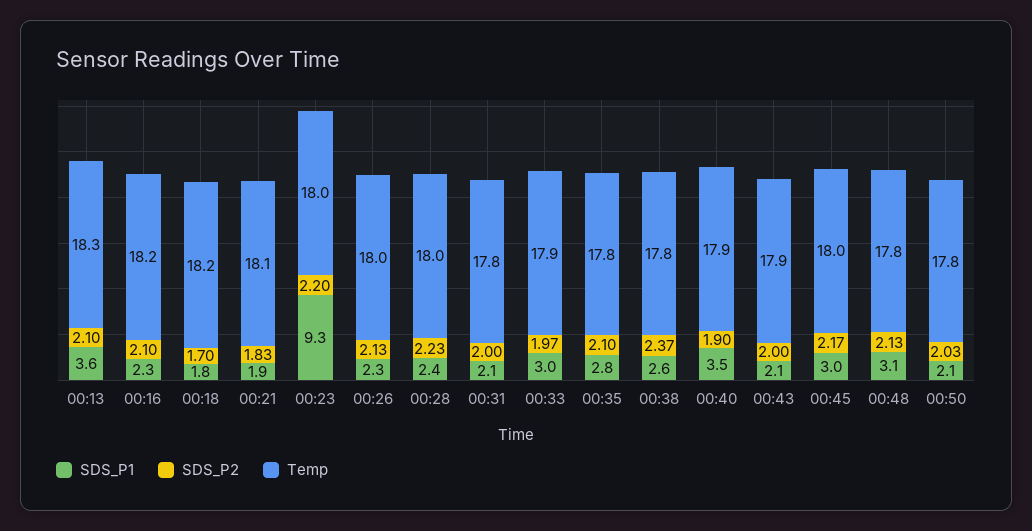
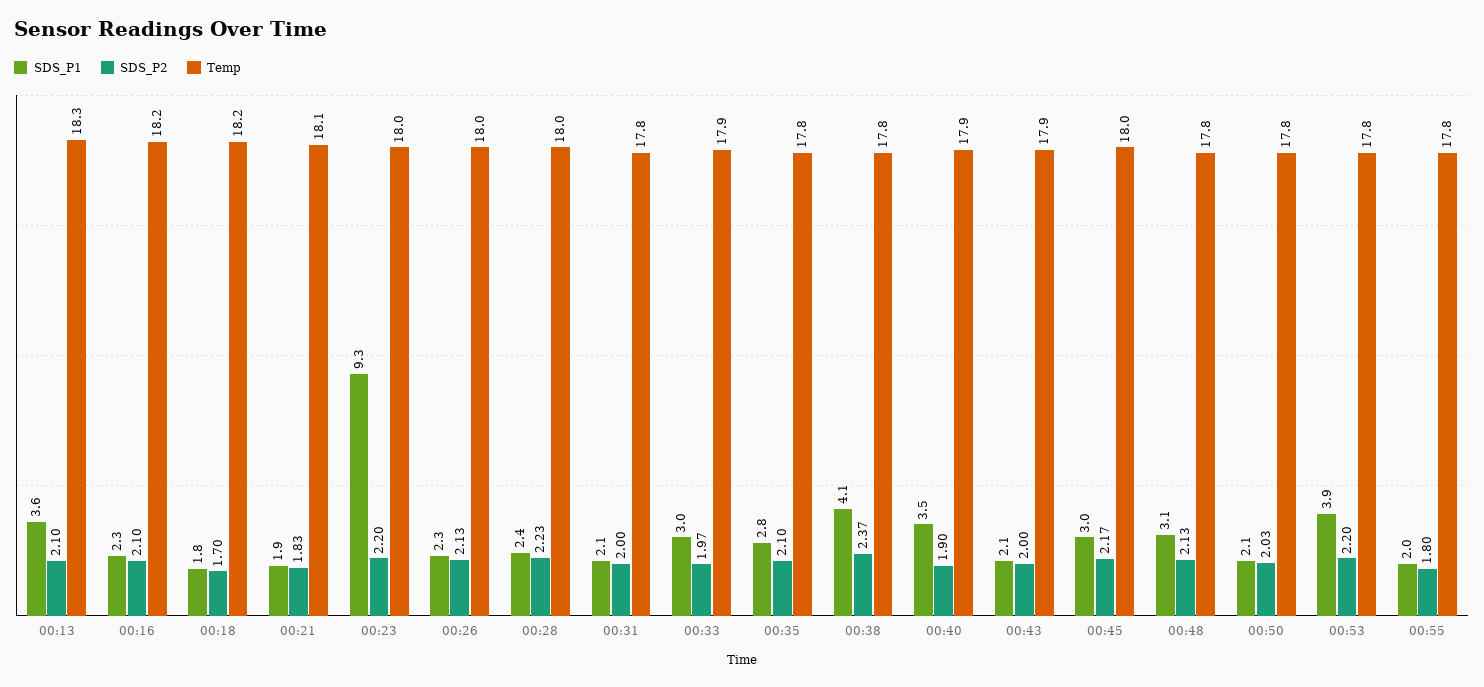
SDS_P1, 00:38: 2.6 -> 4.1
SDS_P1, 00:53: none -> 3.9
SDS_P2, 00:53: none -> 2.2
Temp, 00:53: none -> 17.8
SDS_P1, 00:55: none -> 2
SDS_P2, 00:55: none -> 1.8
Temp, 00:55: none -> 17.8

